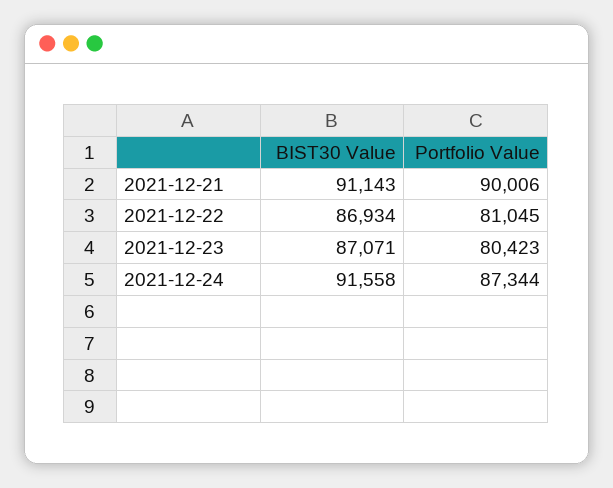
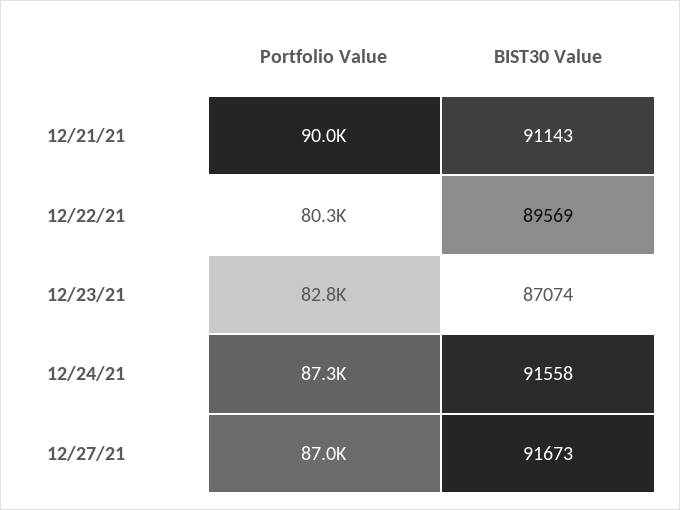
BIST30 Value, 2021-12-22: 86934 -> 89569
Portfolio Value, 2021-12-22: 81045 -> 80300
BIST30 Value, 2021-12-23: 87071 -> 87074
Portfolio Value, 2021-12-23: 80423 -> 82800
Portfolio Value, 12/27/21: none -> 87000
BIST30 Value, 12/27/21: none -> 91673

